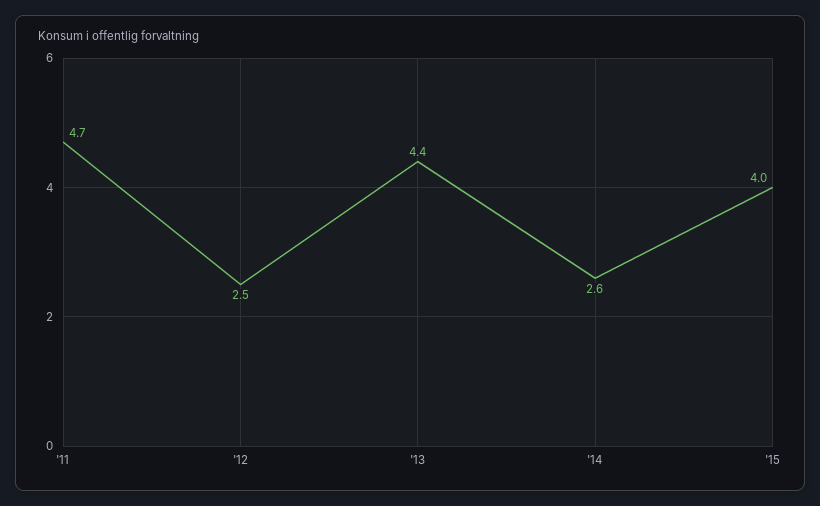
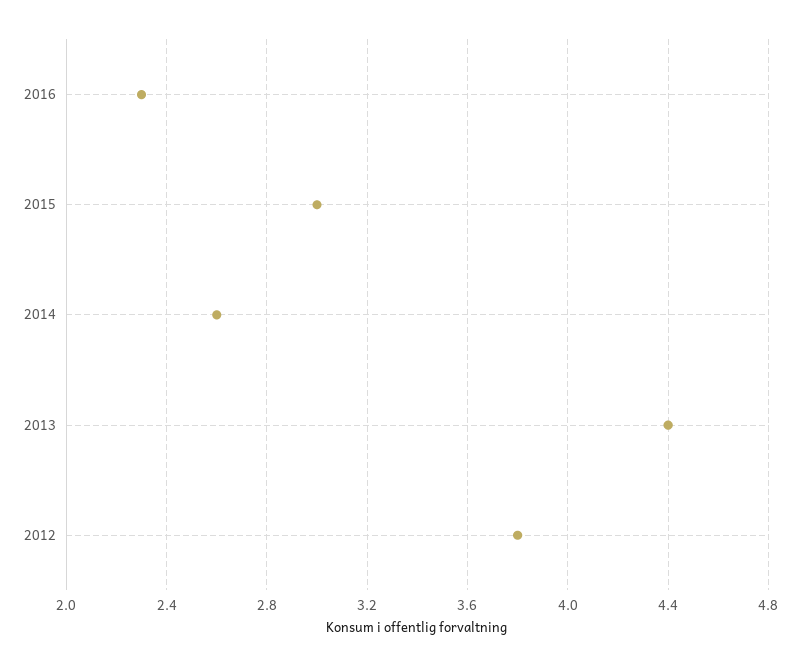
'11: 4.7 -> none
'12: 2.5 -> 3.8
'15: 4 -> 3
2016: none -> 2.3

